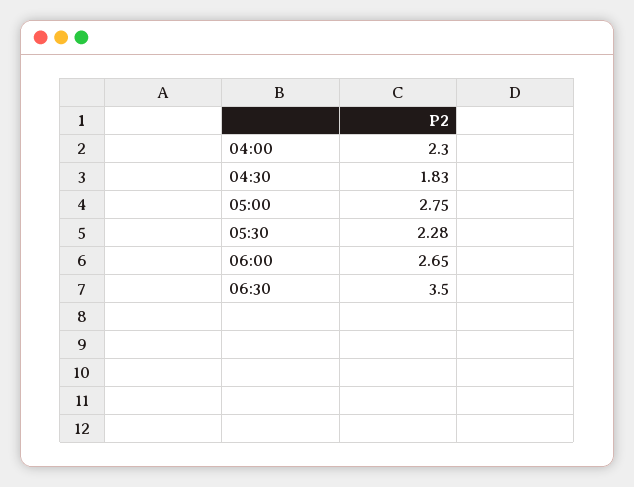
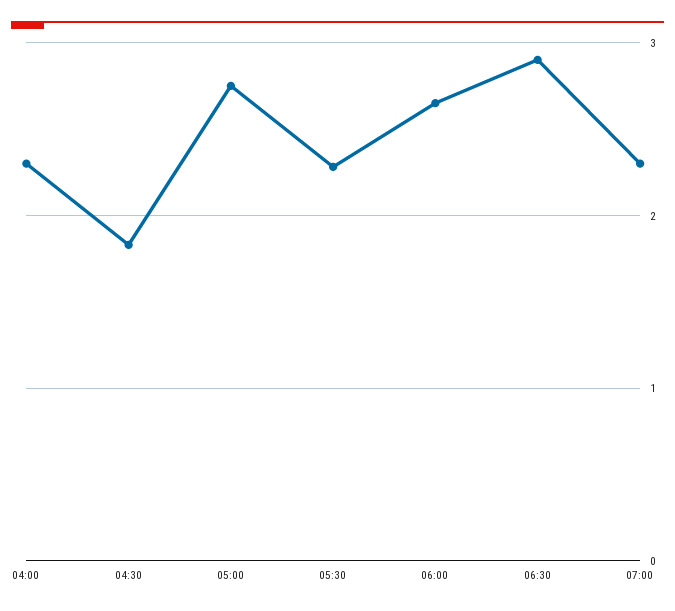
06:30: 3.5 -> 2.9
07:00: none -> 2.3

